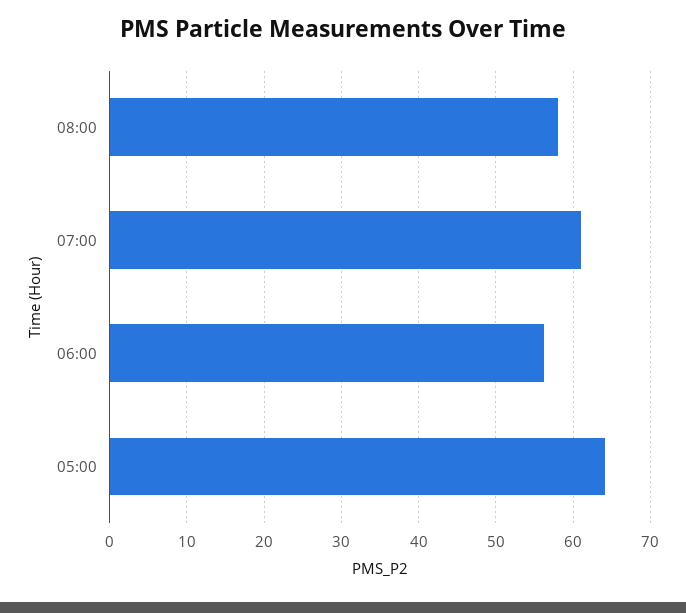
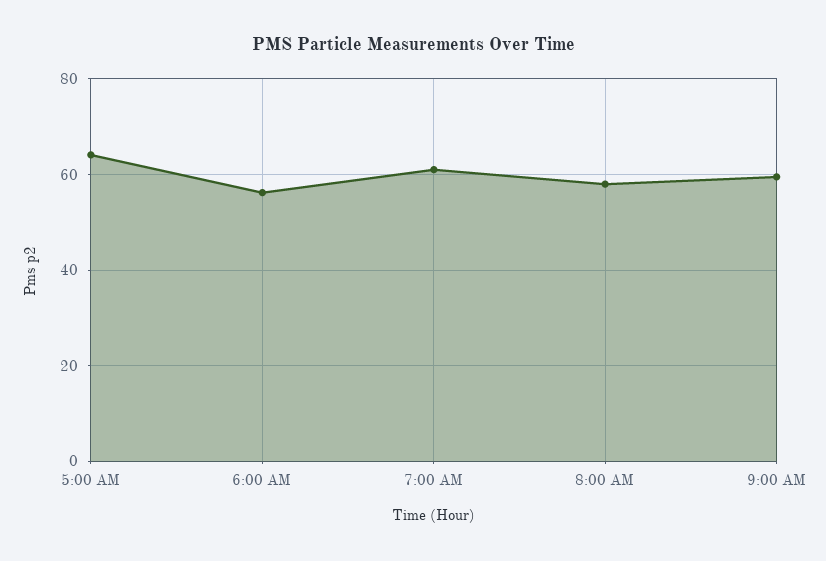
9:00 AM: none -> 60

